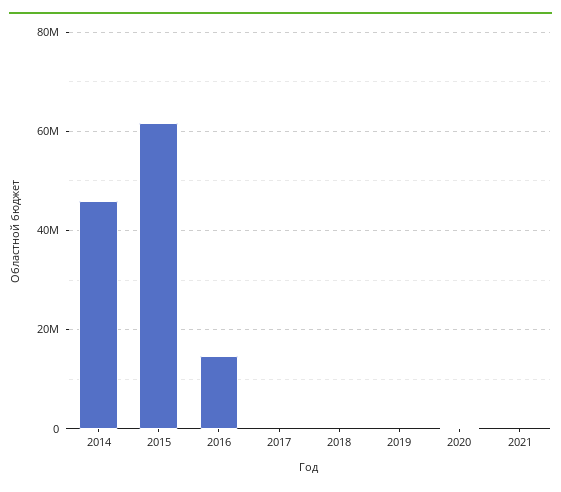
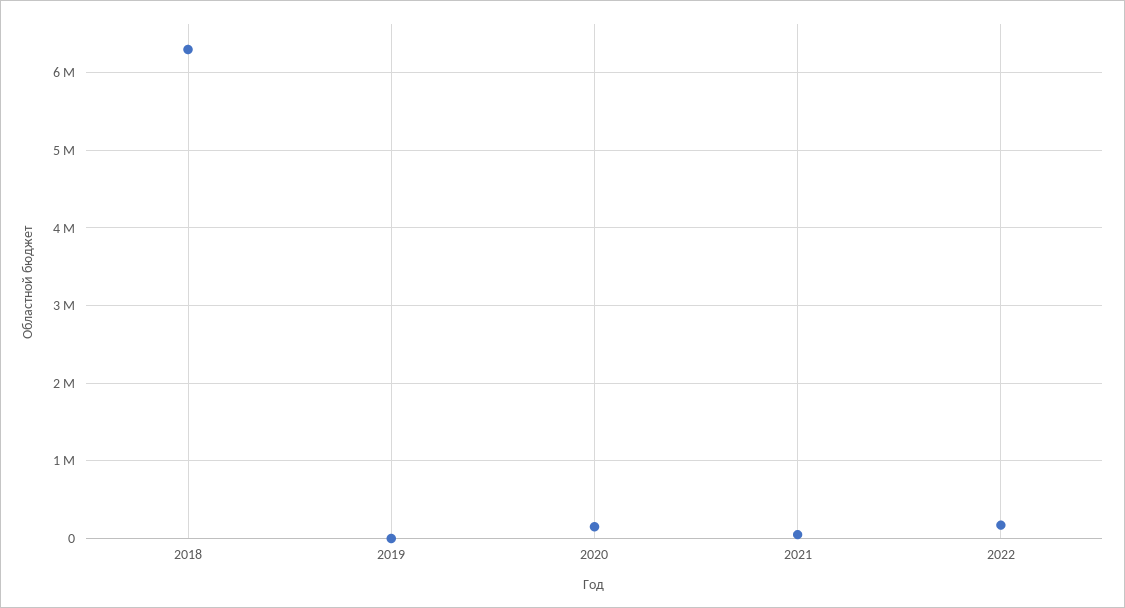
2014: 46000000 -> none
2015: 62000000 -> none
2016: 14000000 -> none
2017: 0 -> none
2018: 0 -> 6300000
2022: none -> 200000

